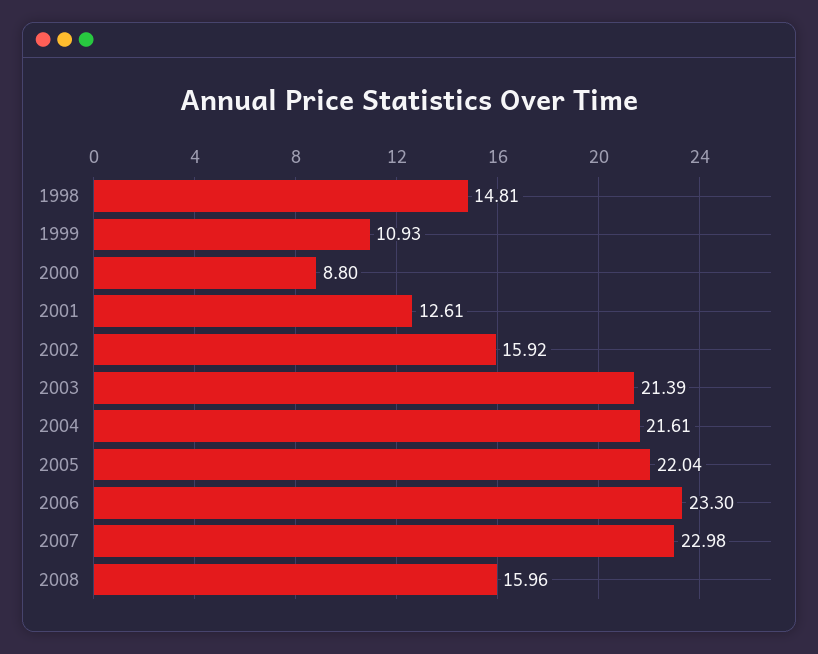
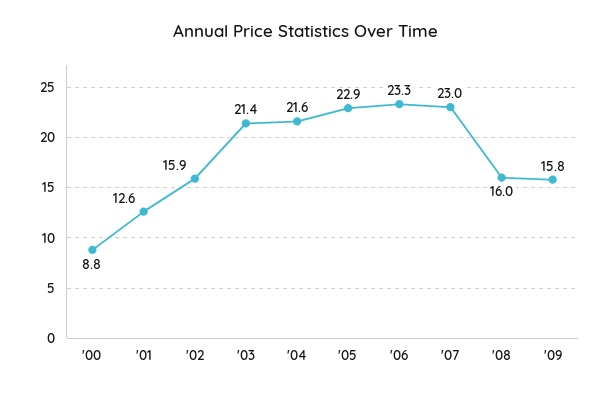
1998: 14.81 -> none
1999: 10.93 -> none
2005: 22.04 -> 22.9
'09: none -> 15.8

